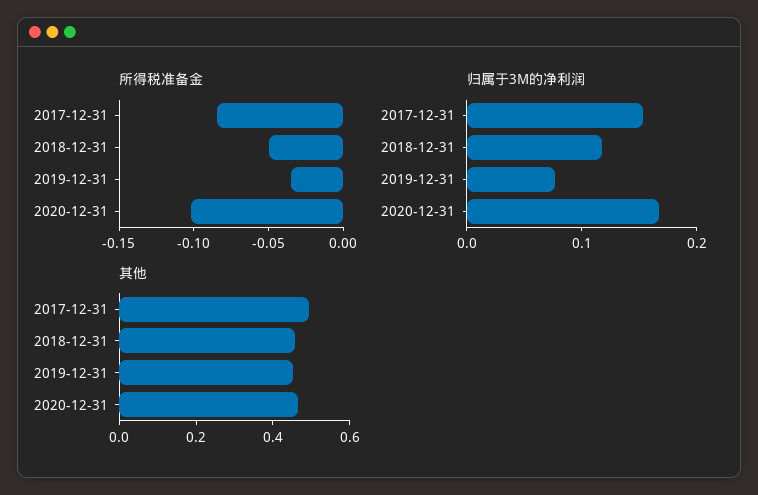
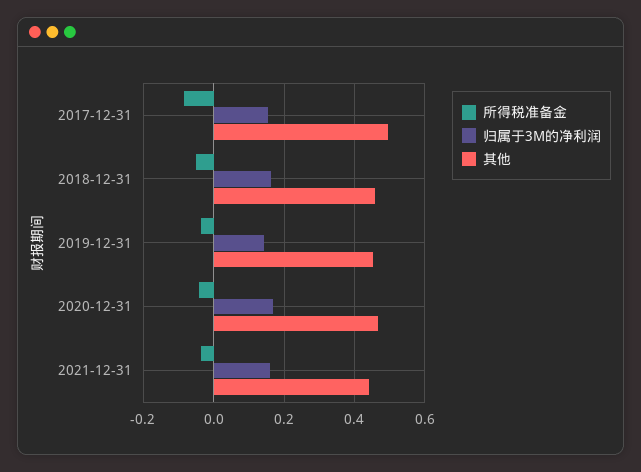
所得税准备金, 2020-12-31: -0.1 -> -0.04
归属于3M的净利润, 2018-12-31: 0.12 -> 0.16
归属于3M的净利润, 2019-12-31: 0.08 -> 0.14
所得税准备金, 2021-12-31: none -> -0.04
归属于3M的净利润, 2021-12-31: none -> 0.16
其他, 2021-12-31: none -> 0.44

